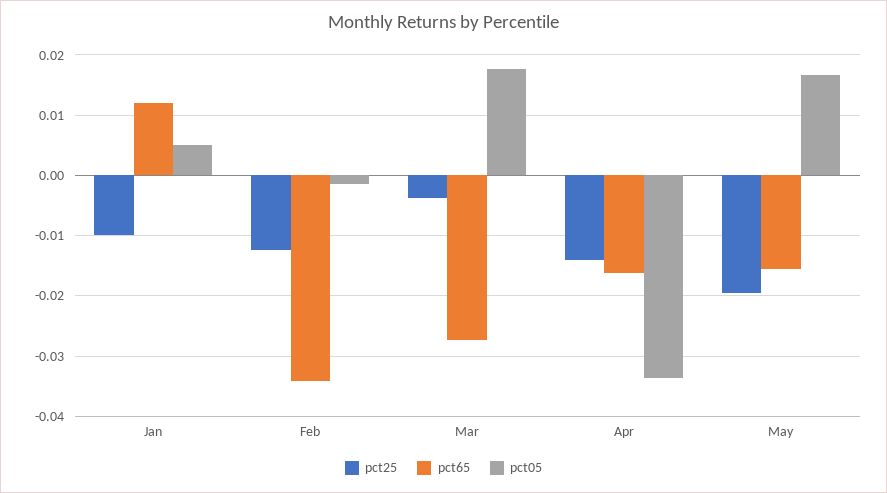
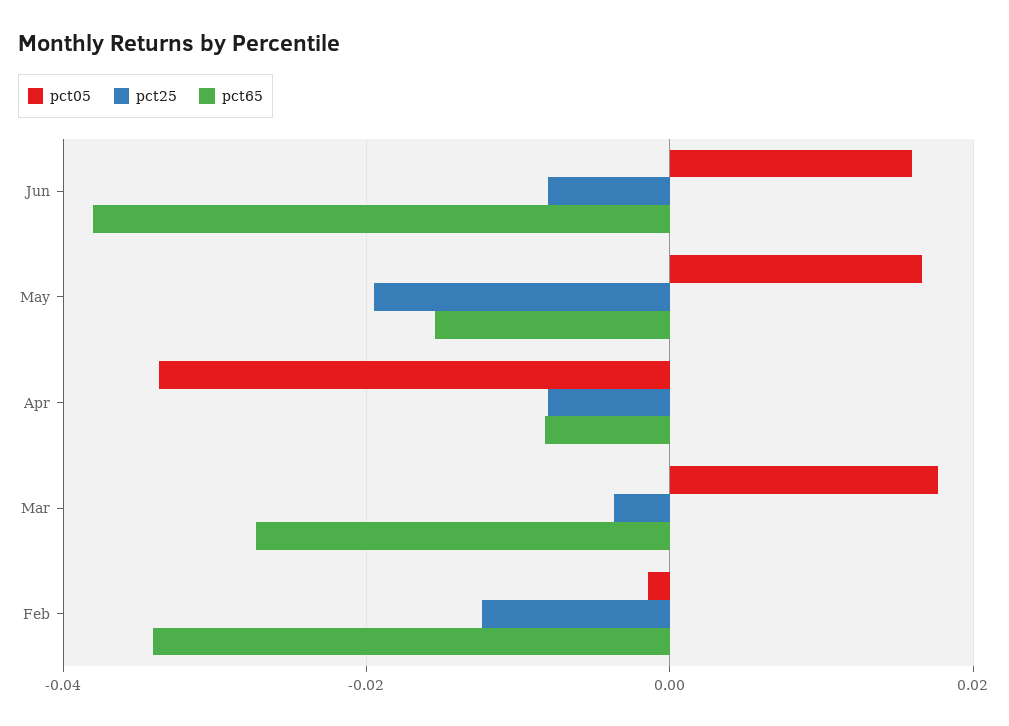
pct25, Jan: -0.01 -> none
pct65, Jan: 0.012 -> none
pct05, Jan: 0.005 -> none
pct25, Apr: -0.014 -> -0.008
pct65, Apr: -0.016 -> -0.008
pct05, Jun: none -> 0.016
pct25, Jun: none -> -0.008
pct65, Jun: none -> -0.038

